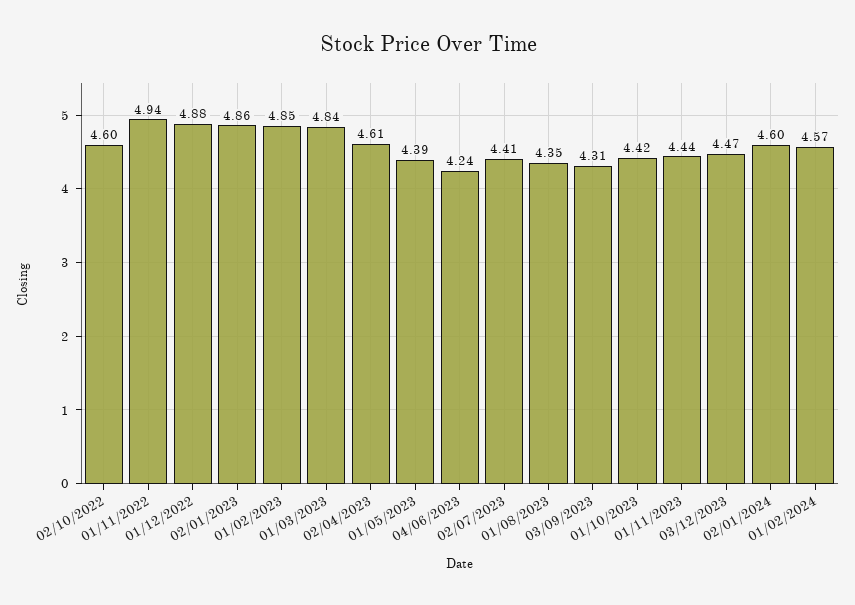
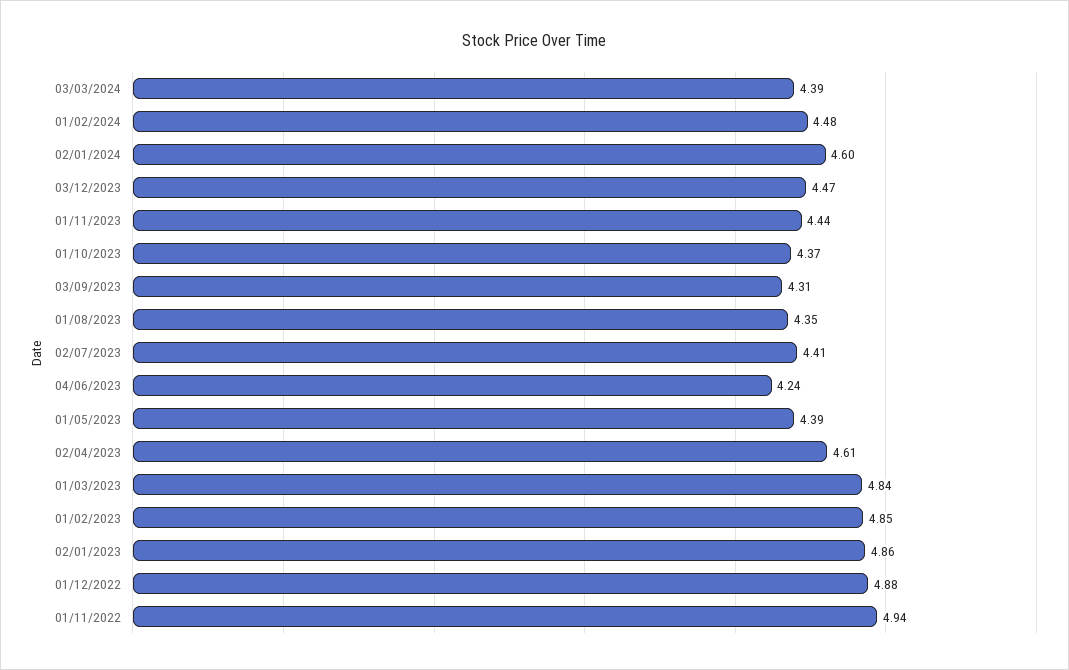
02/10/2022: 4.6 -> none
01/10/2023: 4.42 -> 4.37
01/02/2024: 4.57 -> 4.48
03/03/2024: none -> 4.39

